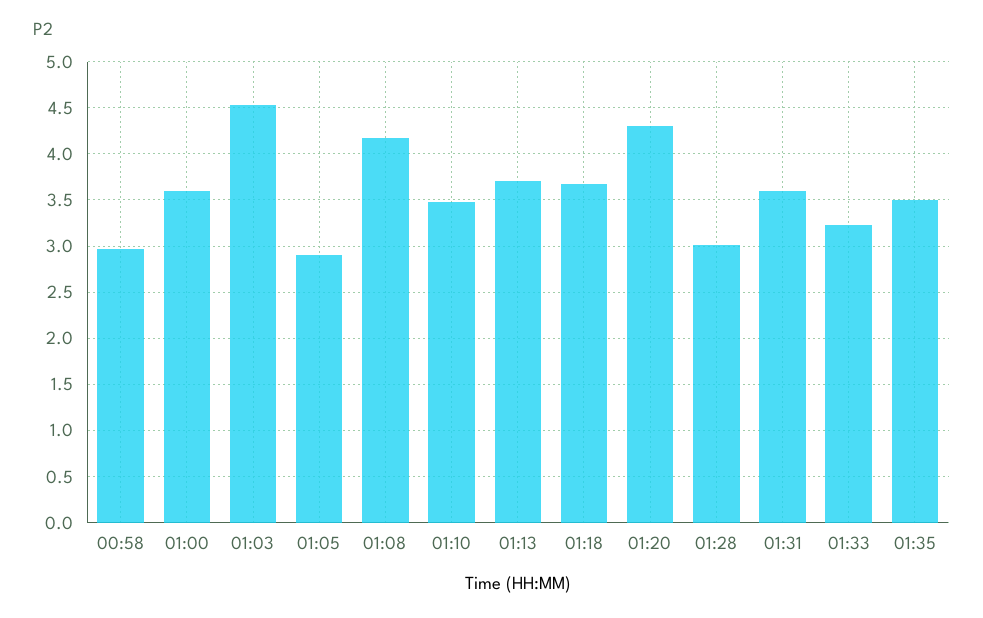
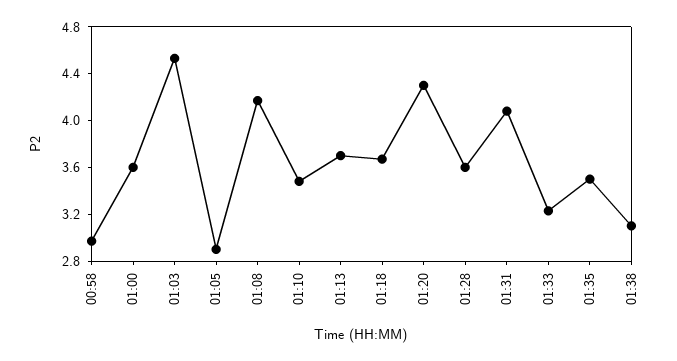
01:28: 3 -> 3.6
01:31: 3.6 -> 4.1
01:38: none -> 3.1

